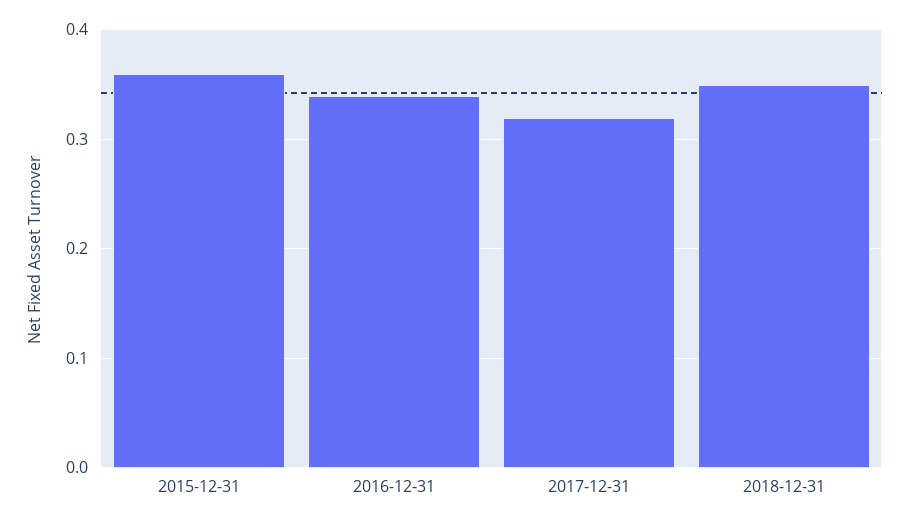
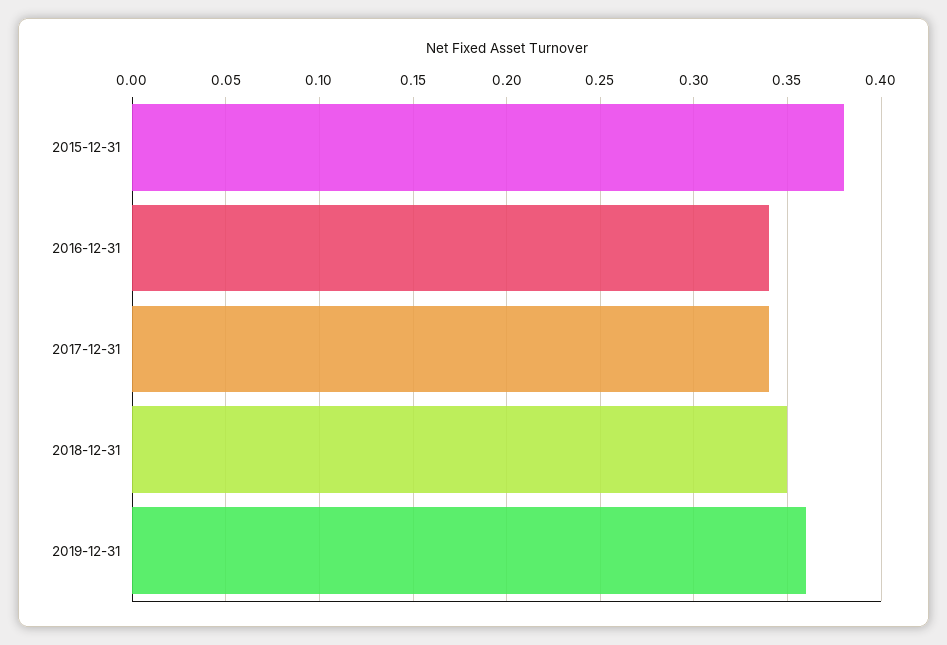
2015-12-31: 0.36 -> 0.38
2017-12-31: 0.32 -> 0.34
2019-12-31: none -> 0.36

